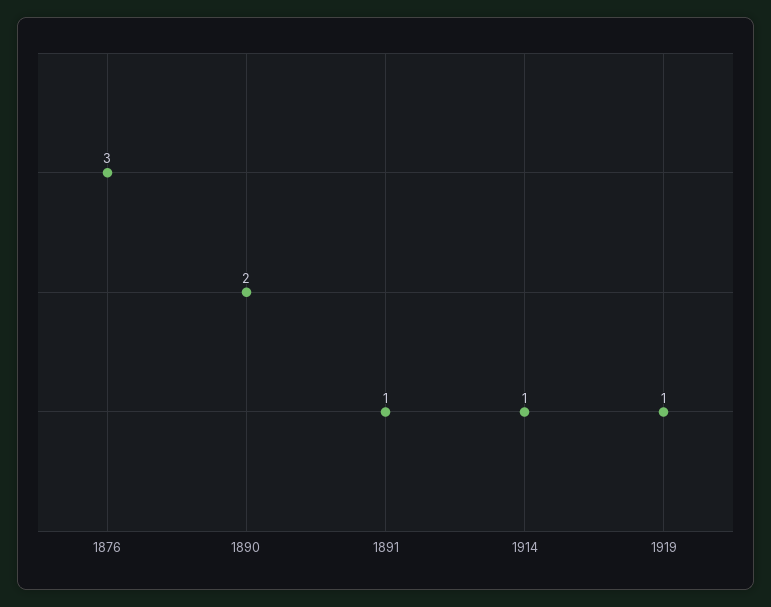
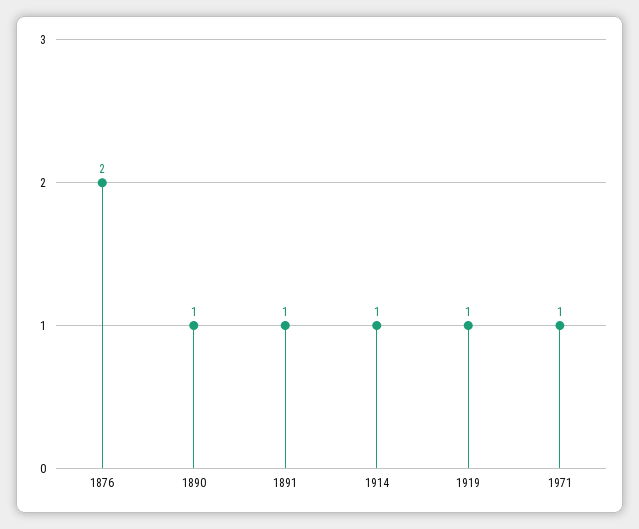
1876: 3 -> 2
1890: 2 -> 1
1971: none -> 1

